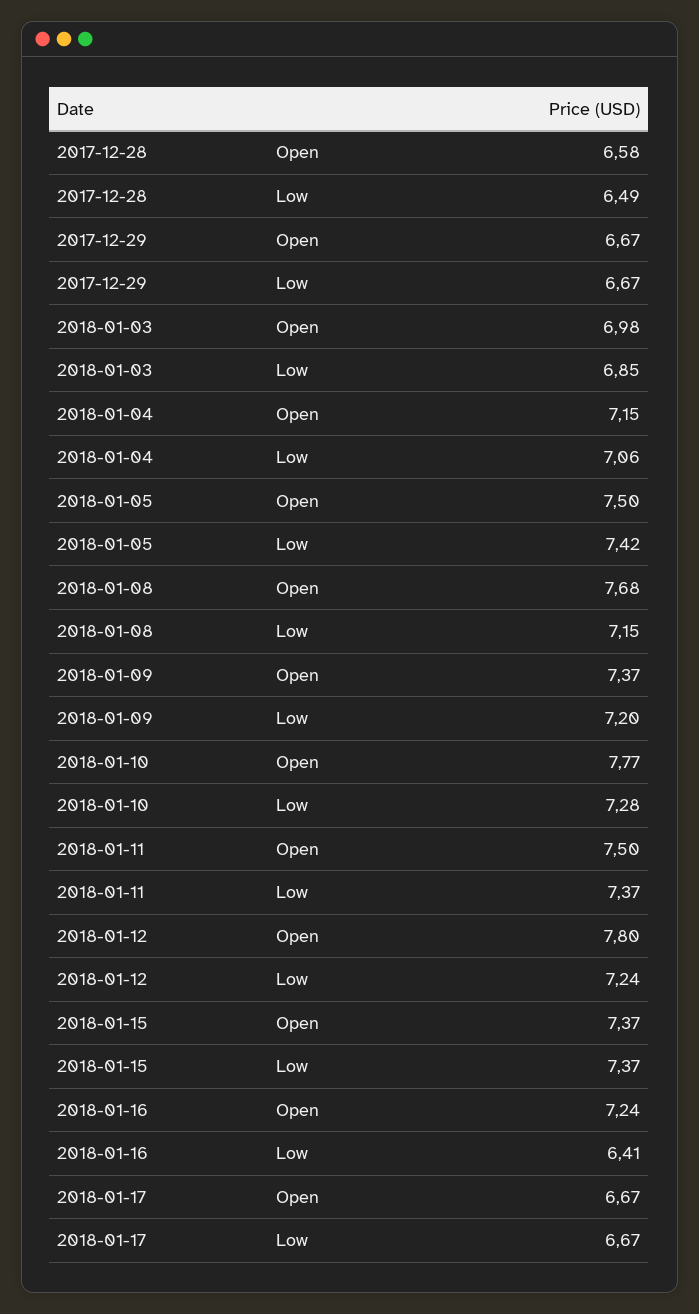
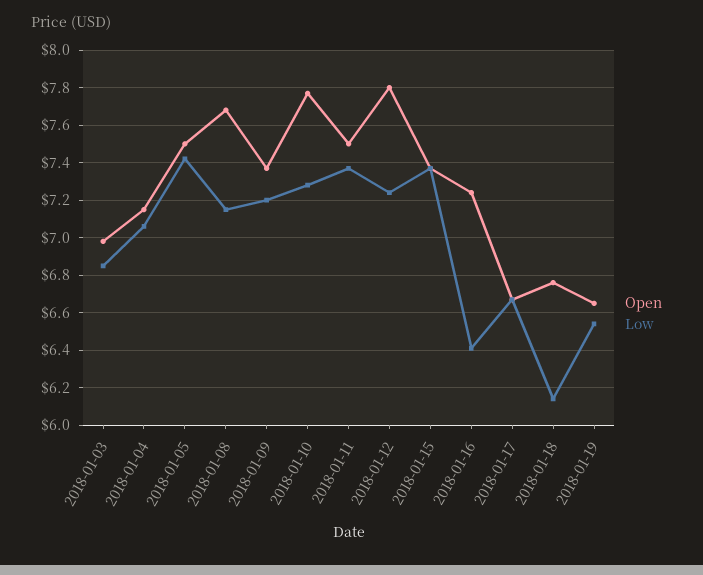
Open, 2017-12-28: 6.58 -> none
Low, 2017-12-28: 6.49 -> none
Open, 2017-12-29: 6.67 -> none
Low, 2017-12-29: 6.67 -> none
Open, 2018-01-18: none -> 6.75
Low, 2018-01-18: none -> 6.15
Open, 2018-01-19: none -> 6.65
Low, 2018-01-19: none -> 6.55

